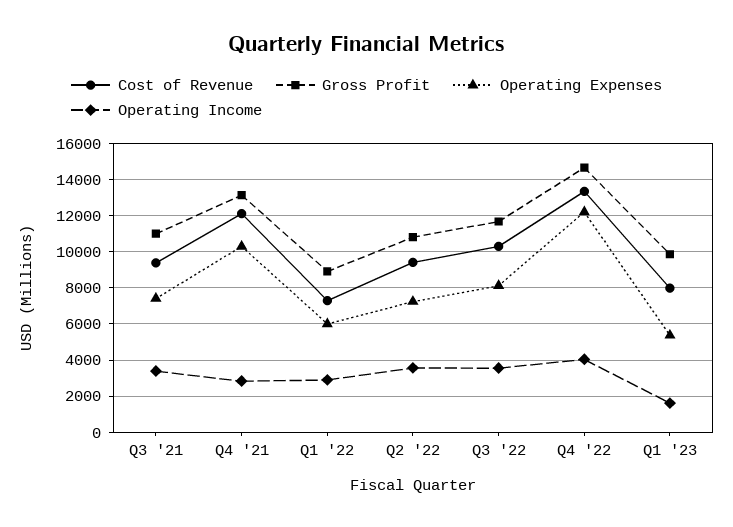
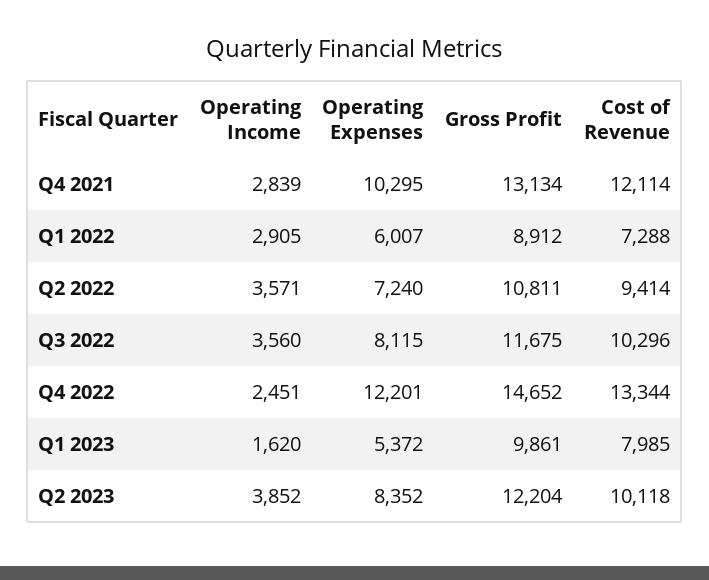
Cost of Revenue, Q3 '21: 9500 -> none
Gross Profit, Q3 '21: 11000 -> none
Operating Expenses, Q3 '21: 7500 -> none
Operating Income, Q3 '21: 3500 -> none
Operating Income, Q4 '22: 4000 -> 2451
Operating Income, Q2 2023: none -> 3852
Operating Expenses, Q2 2023: none -> 8352
Gross Profit, Q2 2023: none -> 12204
Cost of Revenue, Q2 2023: none -> 10118

